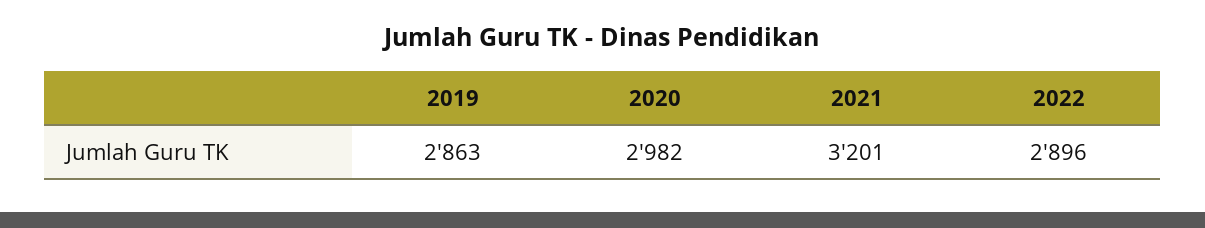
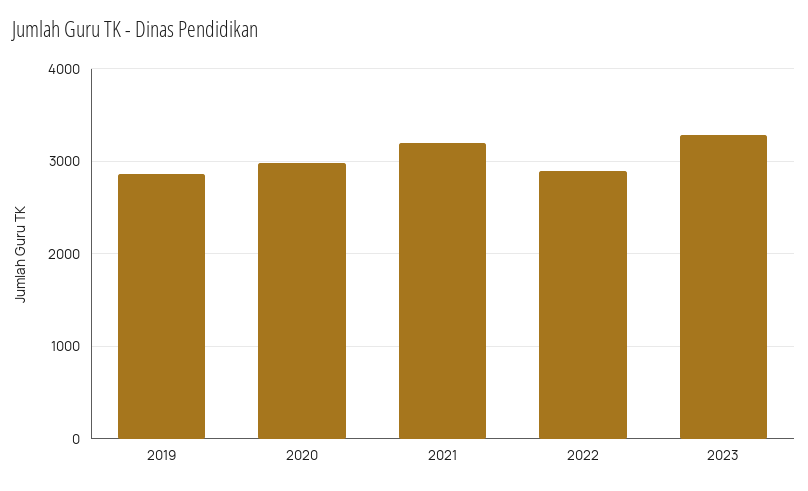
2023: none -> 3300

